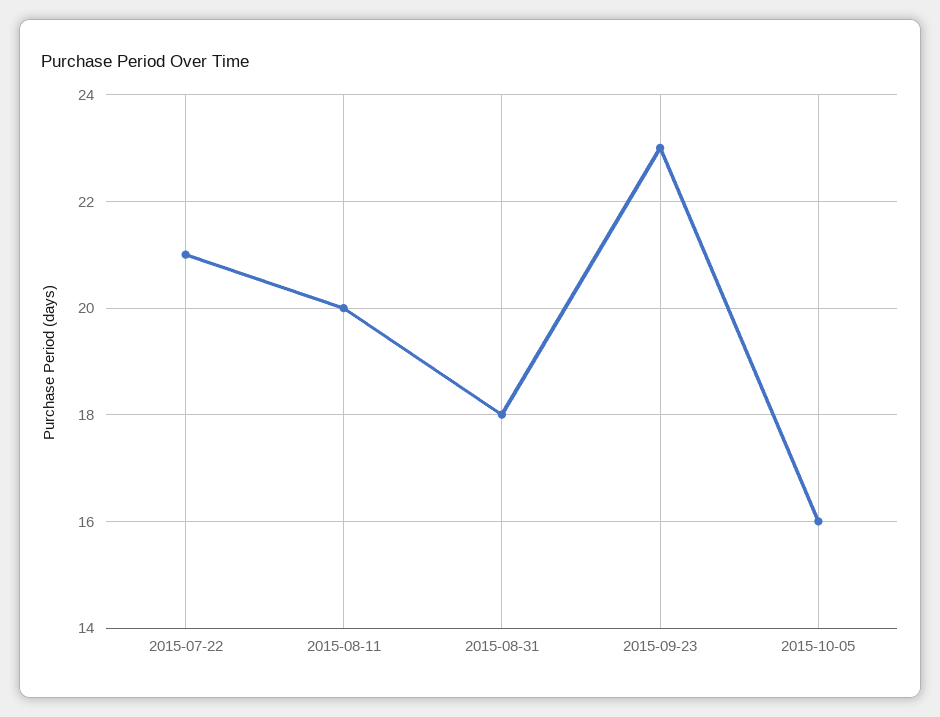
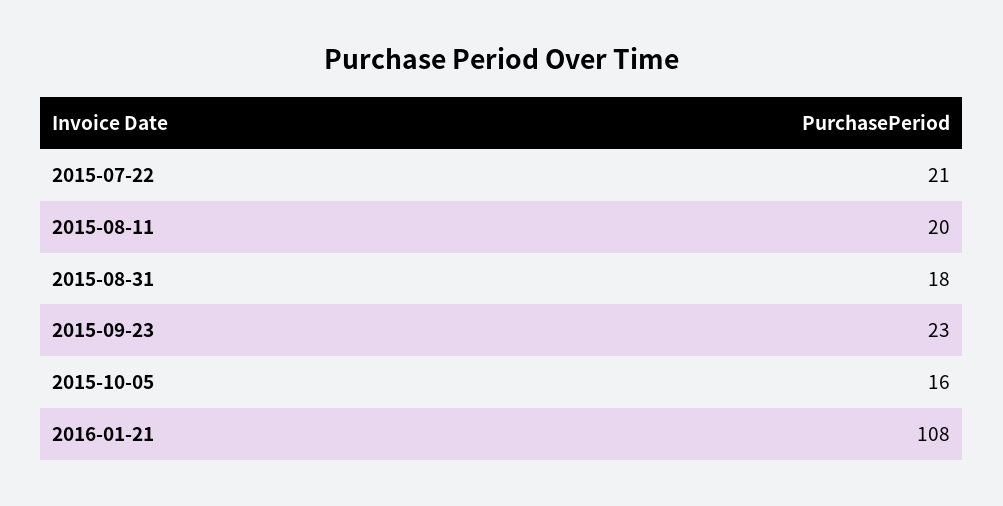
2016-01-21: none -> 108

